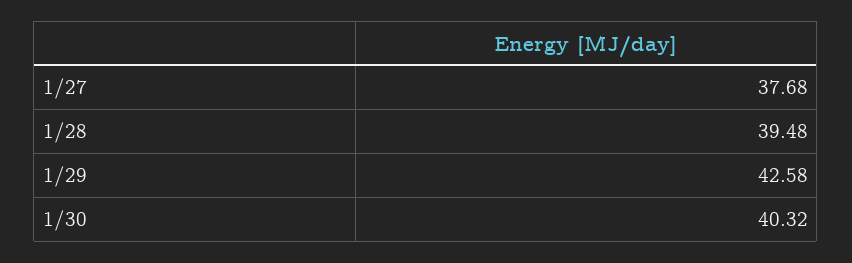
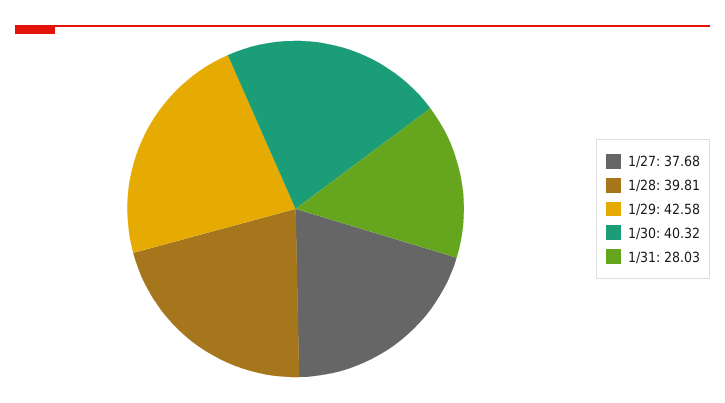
1/28: 39.48 -> 39.81
1/31: none -> 28.03

